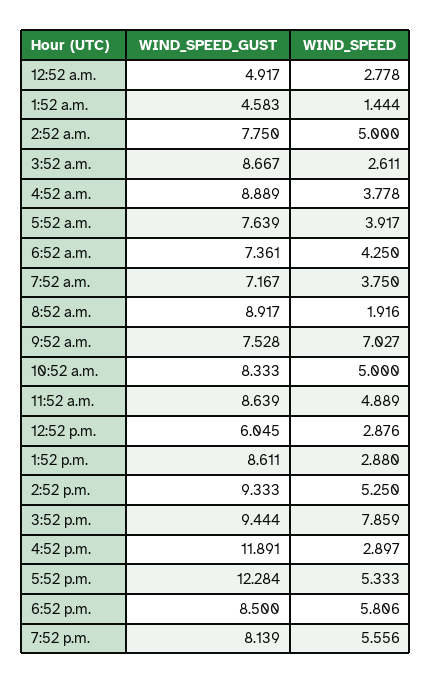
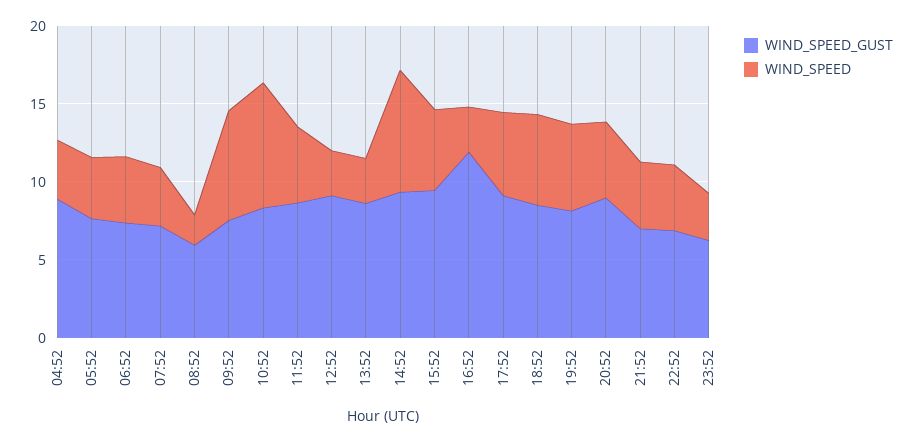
WIND_SPEED_GUST, 12:52 a.m.: 4.917 -> none
WIND_SPEED, 12:52 a.m.: 2.778 -> none
WIND_SPEED_GUST, 1:52 a.m.: 4.583 -> none
WIND_SPEED, 1:52 a.m.: 1.444 -> none
WIND_SPEED_GUST, 2:52 a.m.: 7.75 -> none
WIND_SPEED, 2:52 a.m.: 5 -> none
WIND_SPEED_GUST, 3:52 a.m.: 8.667 -> none
WIND_SPEED, 3:52 a.m.: 2.611 -> none
WIND_SPEED_GUST, 8:52 a.m.: 8.917 -> 6
WIND_SPEED, 10:52 a.m.: 5 -> 8
WIND_SPEED_GUST, 12:52 p.m.: 6.045 -> 9
WIND_SPEED, 2:52 p.m.: 5.25 -> 8
WIND_SPEED, 3:52 p.m.: 7.859 -> 5
WIND_SPEED_GUST, 5:52 p.m.: 12.284 -> 9
WIND_SPEED_GUST, 20:52: none -> 9
WIND_SPEED, 20:52: none -> 5
WIND_SPEED_GUST, 21:52: none -> 7
WIND_SPEED, 21:52: none -> 4
WIND_SPEED_GUST, 22:52: none -> 7
WIND_SPEED, 22:52: none -> 4
WIND_SPEED_GUST, 23:52: none -> 6
WIND_SPEED, 23:52: none -> 3

